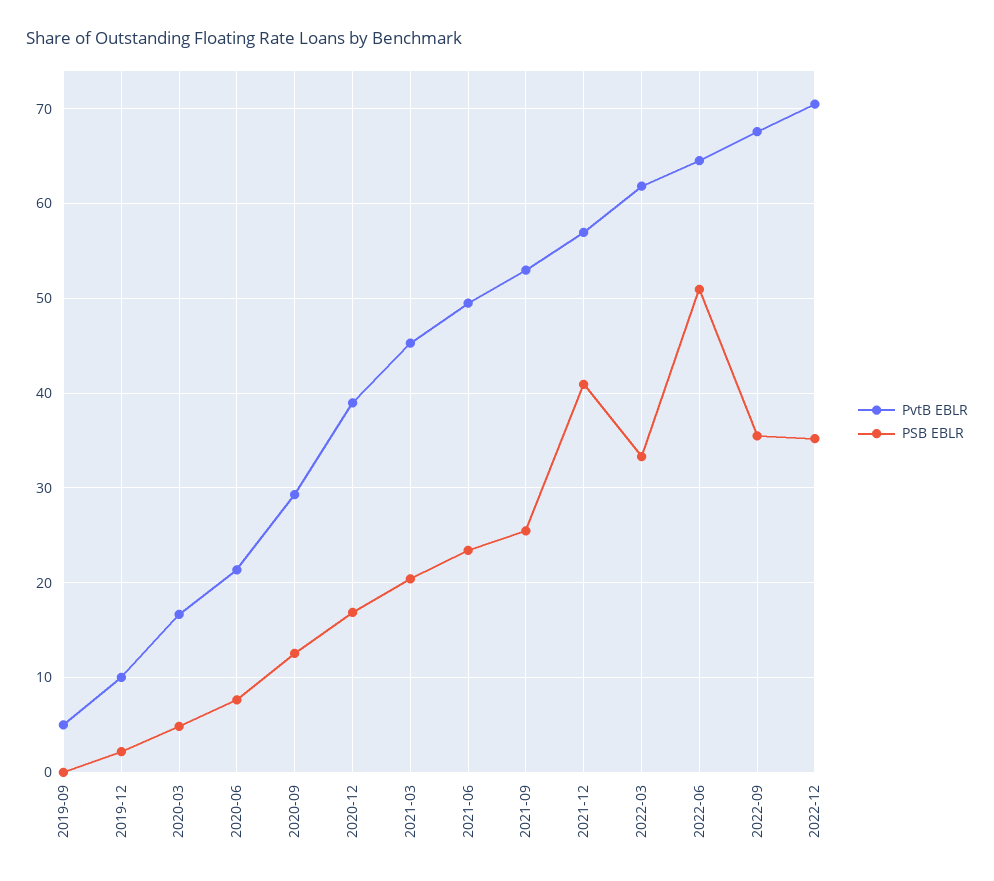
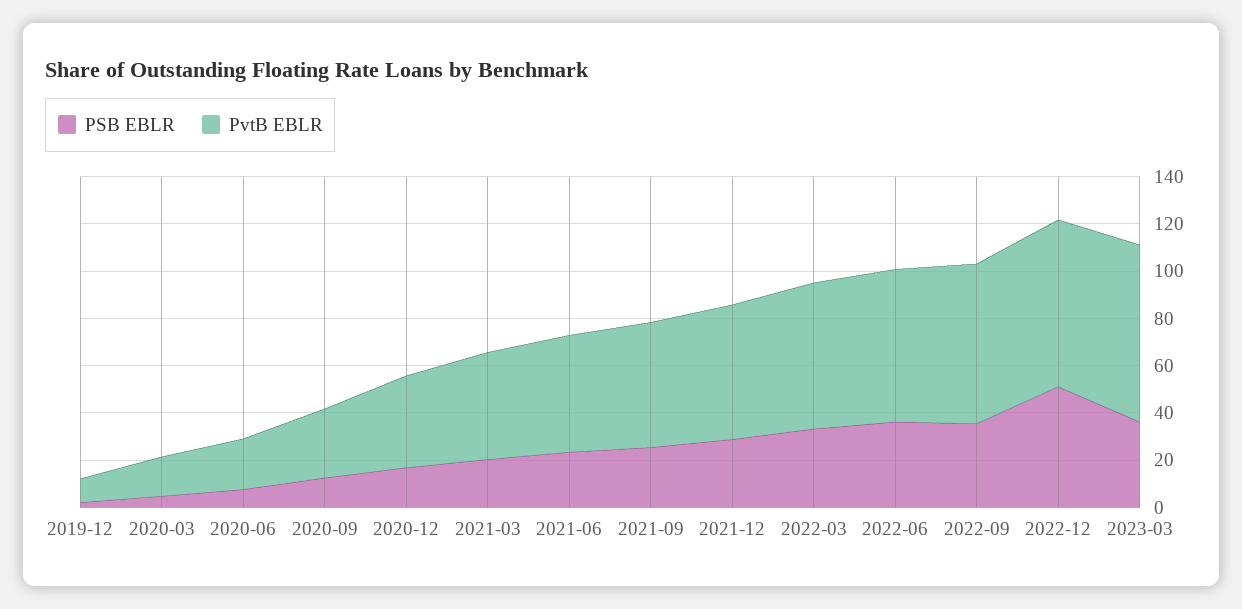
PvtB EBLR, 2019-09: 5 -> none
PSB EBLR, 2019-09: 0 -> none
PSB EBLR, 2021-12: 41 -> 30
PSB EBLR, 2022-06: 51 -> 35
PSB EBLR, 2022-12: 35 -> 50
PSB EBLR, 2023-03: none -> 35
PvtB EBLR, 2023-03: none -> 75

